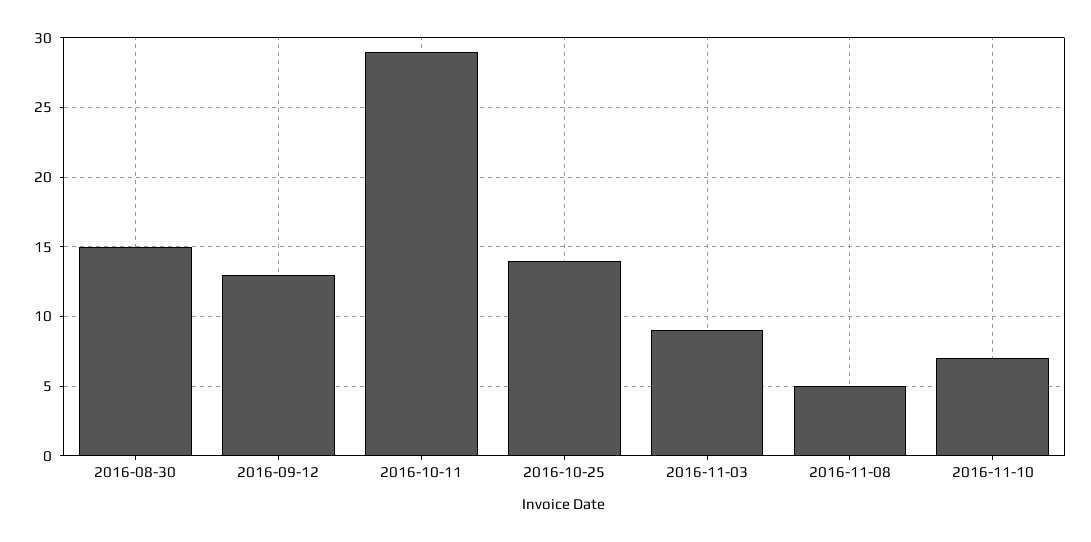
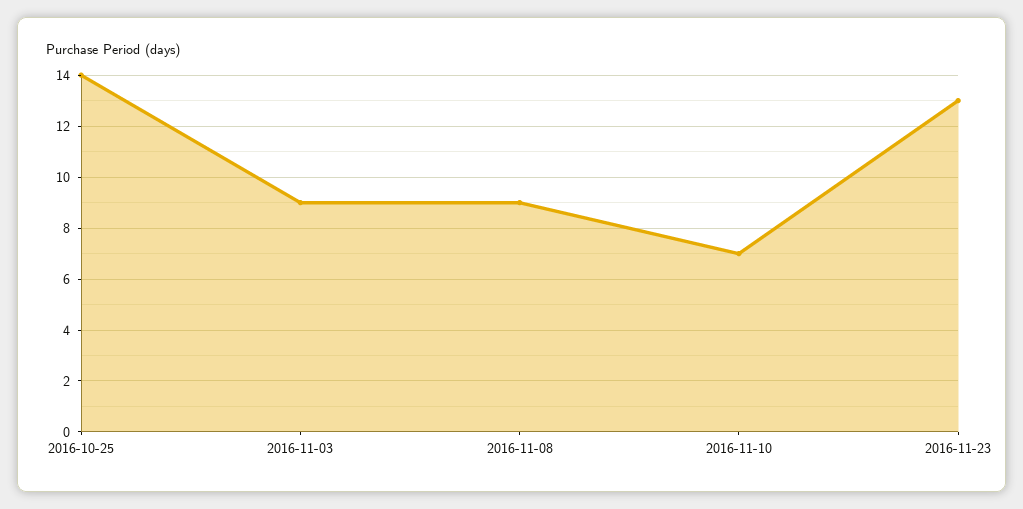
2016-08-30: 15 -> none
2016-09-12: 13 -> none
2016-10-11: 29 -> none
2016-11-08: 5 -> 9
2016-11-23: none -> 13

